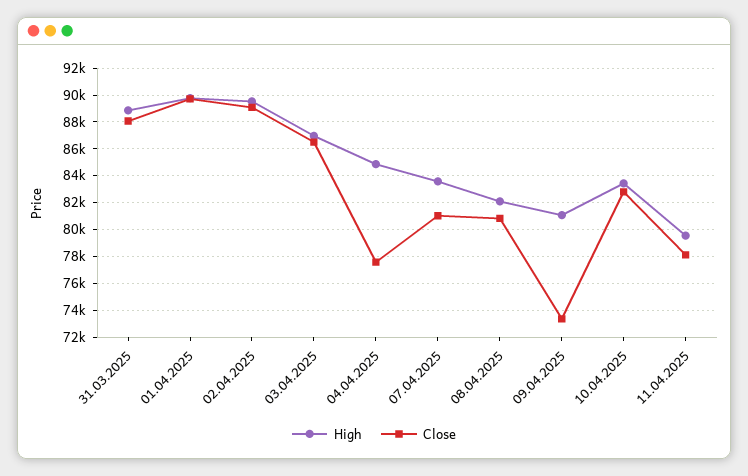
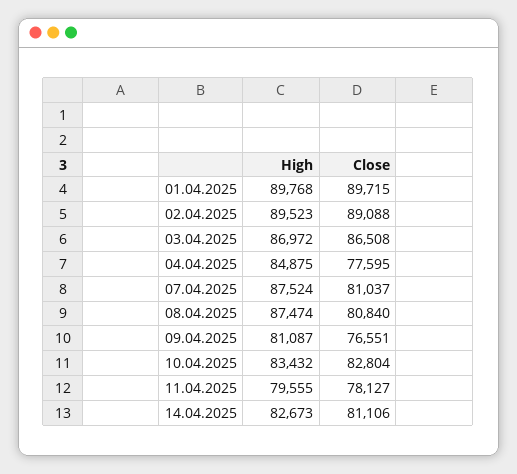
High, 31.03.2025: 89000 -> none
Close, 31.03.2025: 88000 -> none
High, 07.04.2025: 83500 -> 87524
High, 08.04.2025: 82000 -> 87474
Close, 09.04.2025: 73500 -> 76551
High, 14.04.2025: none -> 82673
Close, 14.04.2025: none -> 81106

